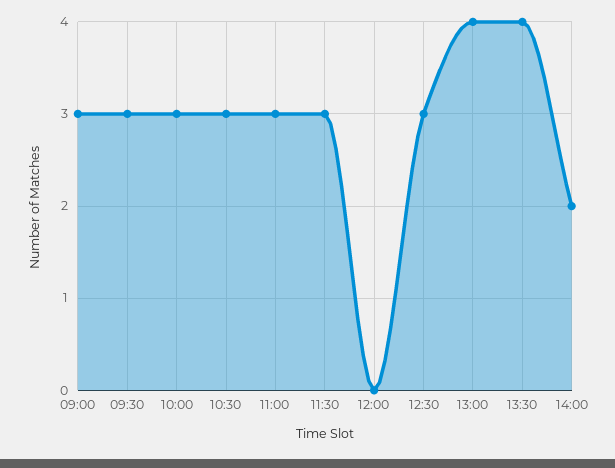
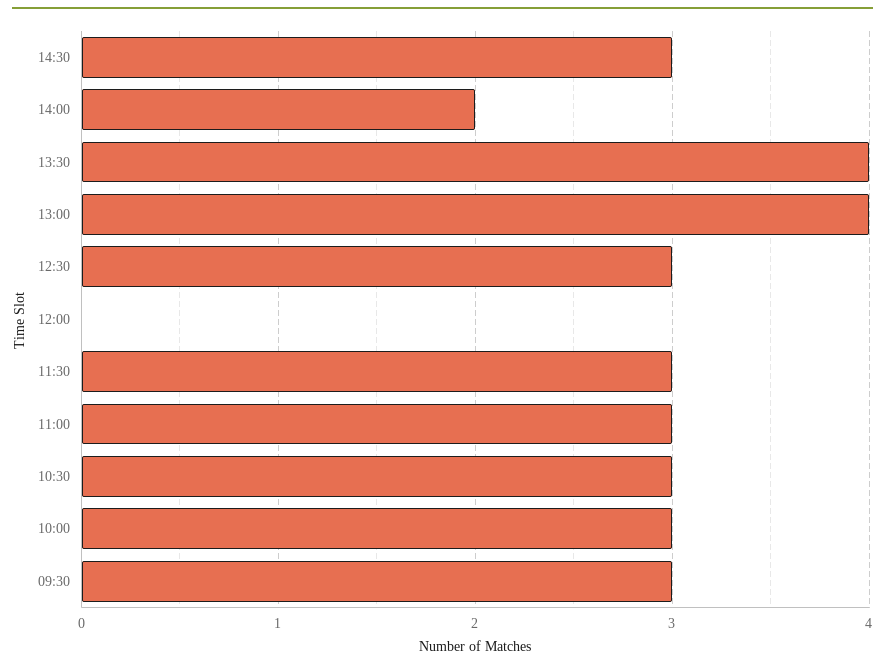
09:00: 3 -> none
14:30: none -> 3

